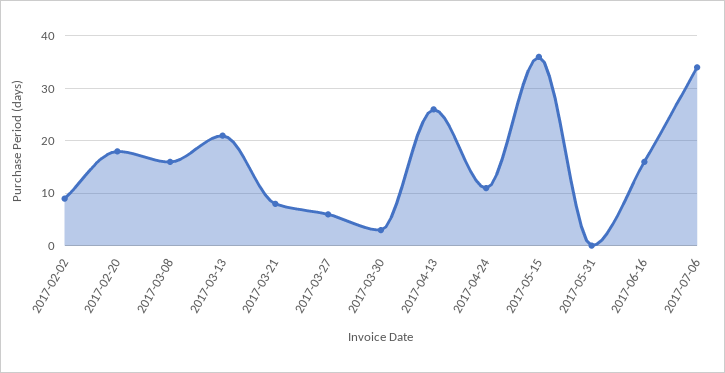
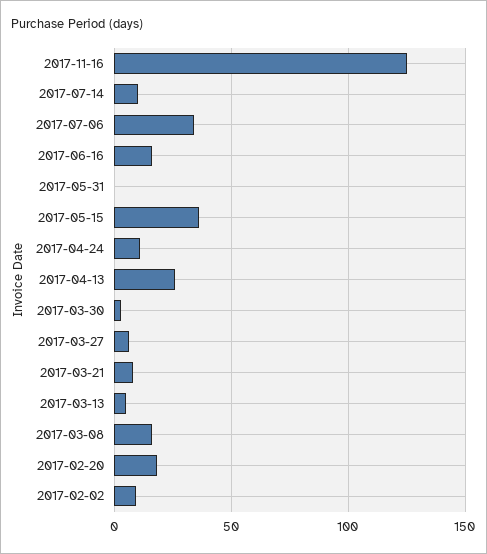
2017-03-13: 20 -> 5
2017-11-16: none -> 125
2017-07-14: none -> 10

